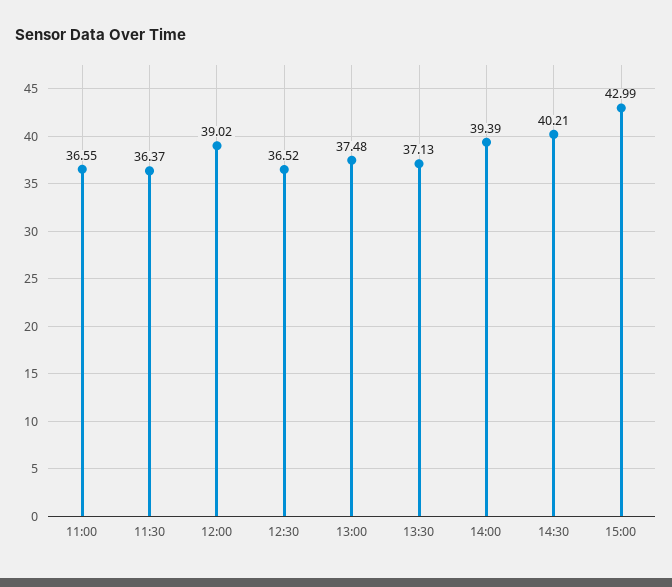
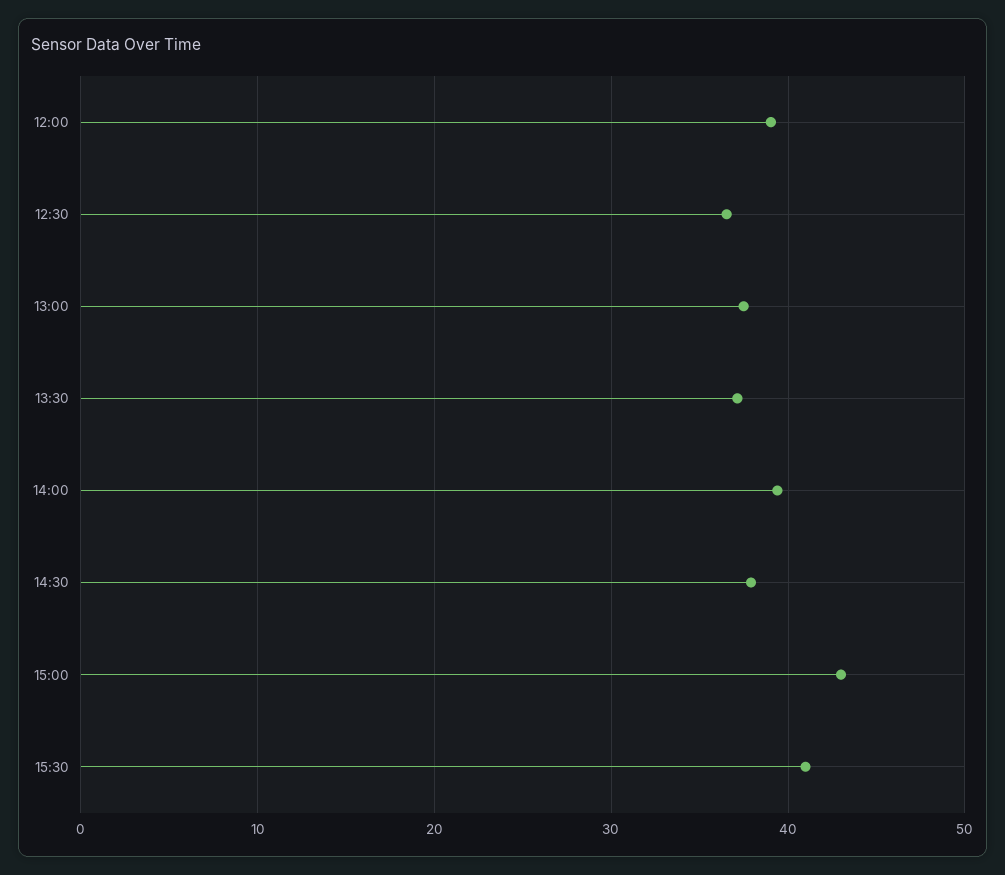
11:00: 36.55 -> none
11:30: 36.37 -> none
14:30: 40.21 -> 38
15:30: none -> 41

